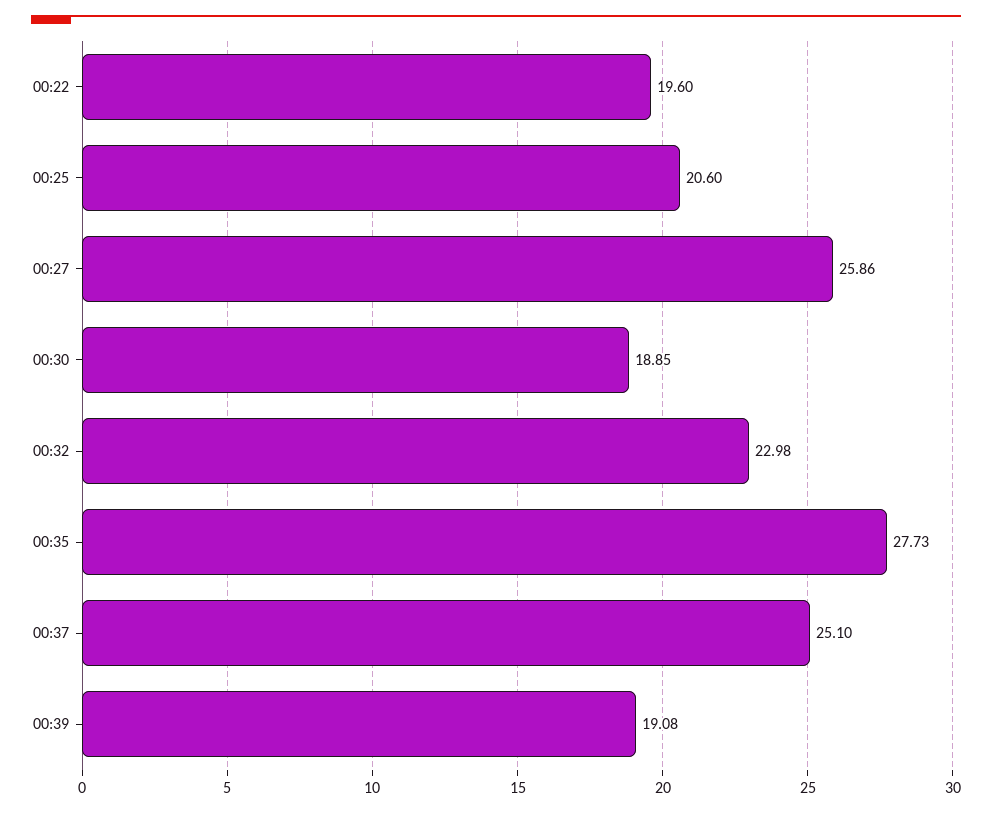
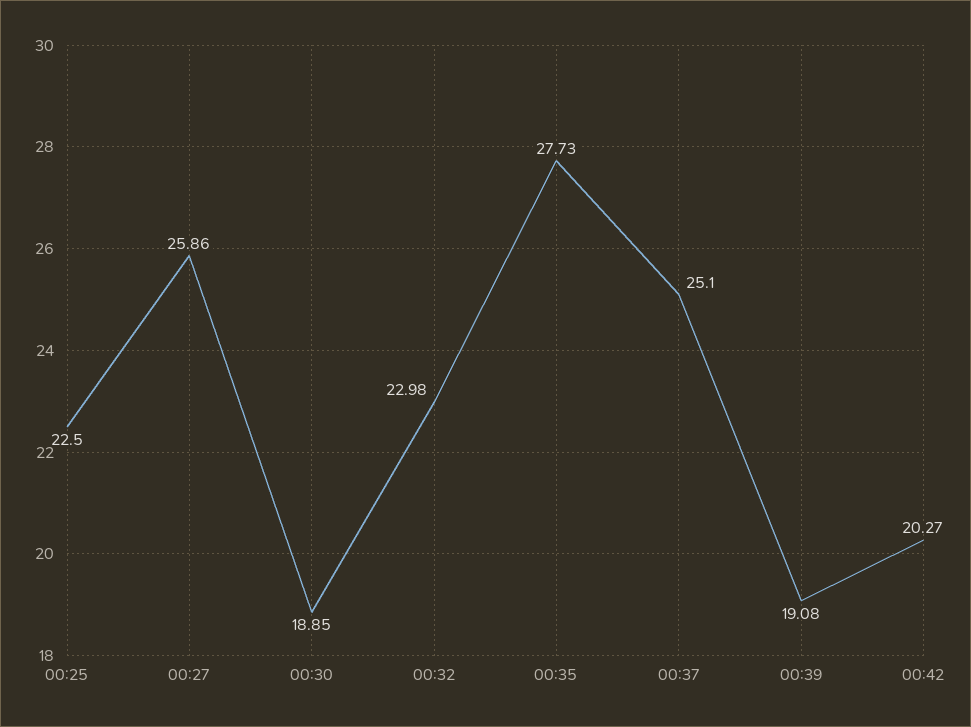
00:22: 19.6 -> none
00:25: 20.6 -> 22.5
00:42: none -> 20.27

